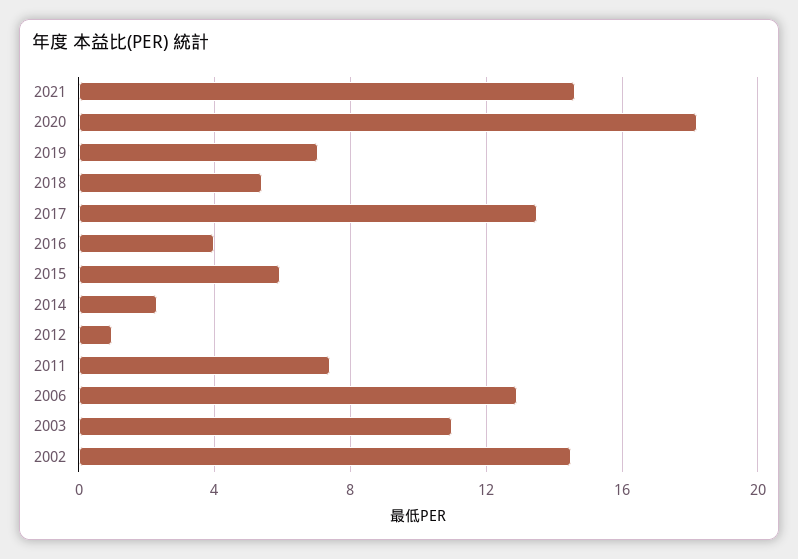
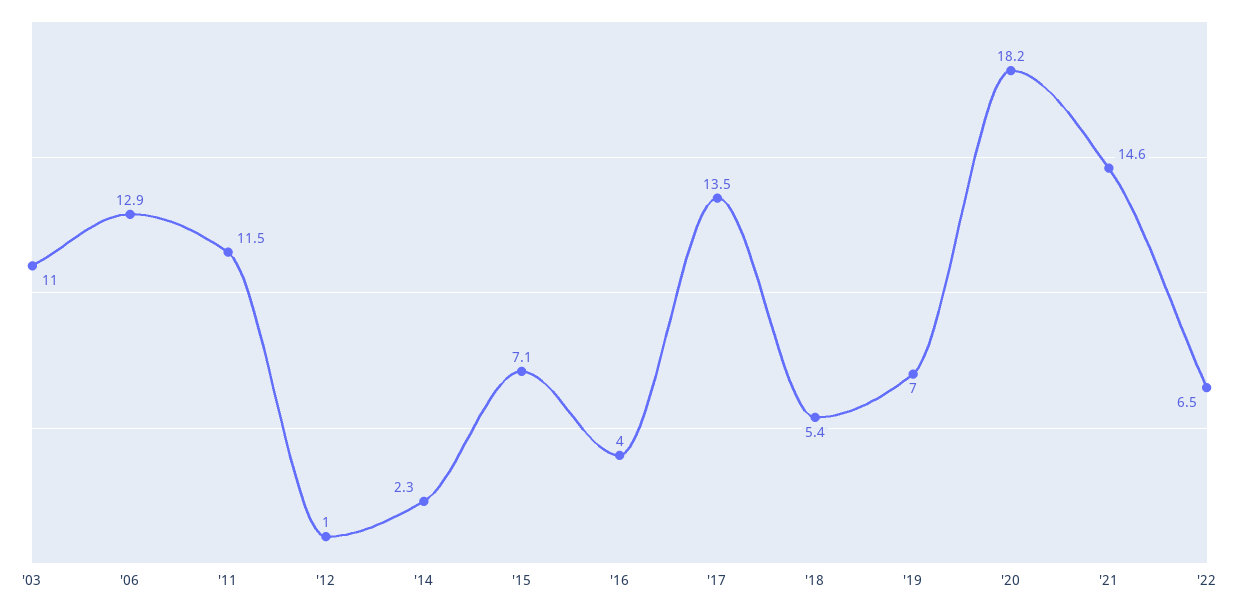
2015: 6 -> 7.1
2011: 7.5 -> 11.5
2002: 14.5 -> none
'22: none -> 6.5

